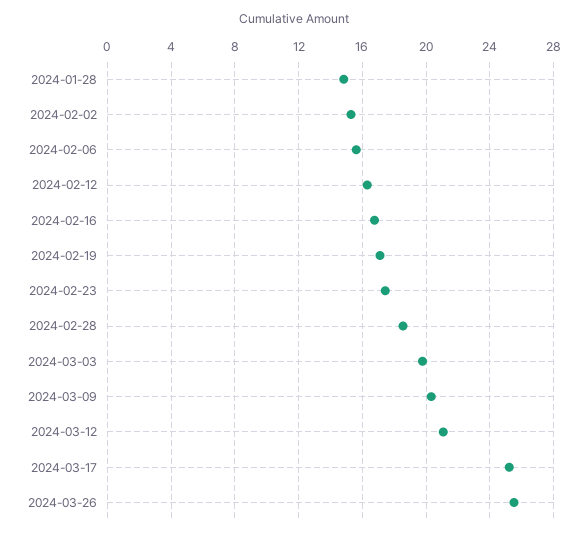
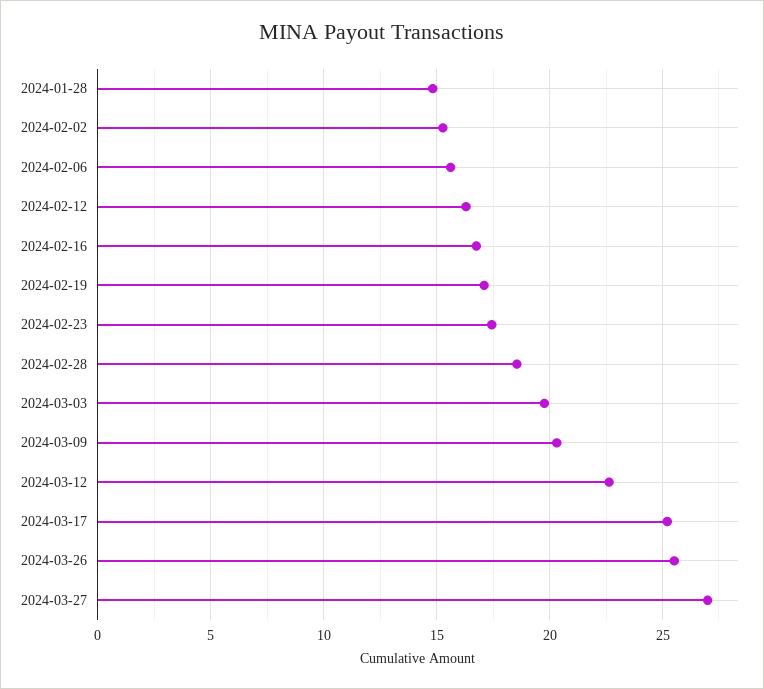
2024-03-12: 21 -> 22.5
2024-03-27: none -> 27

